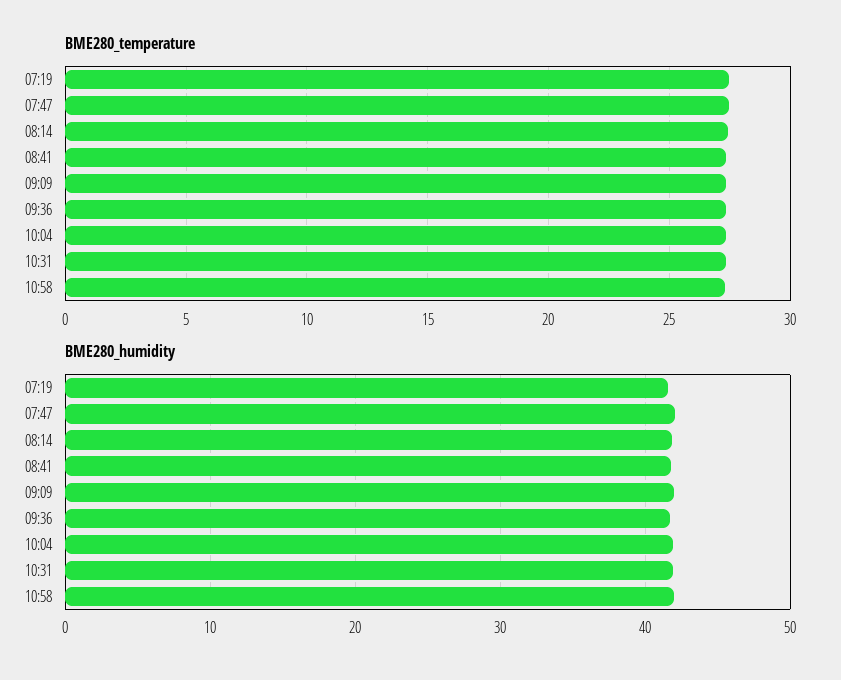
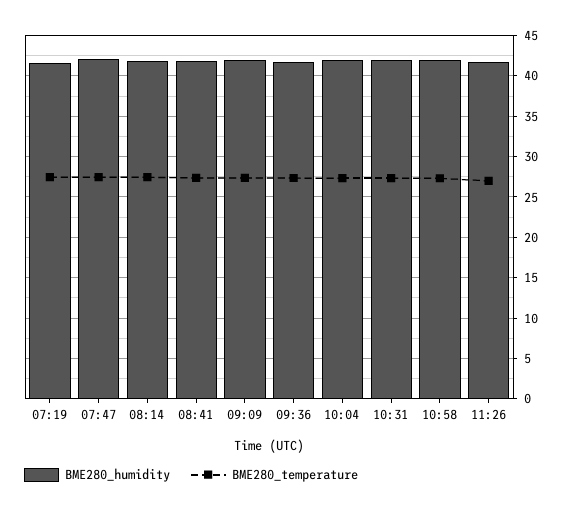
BME280_humidity, 11:26: none -> 42
BME280_temperature, 11:26: none -> 27

